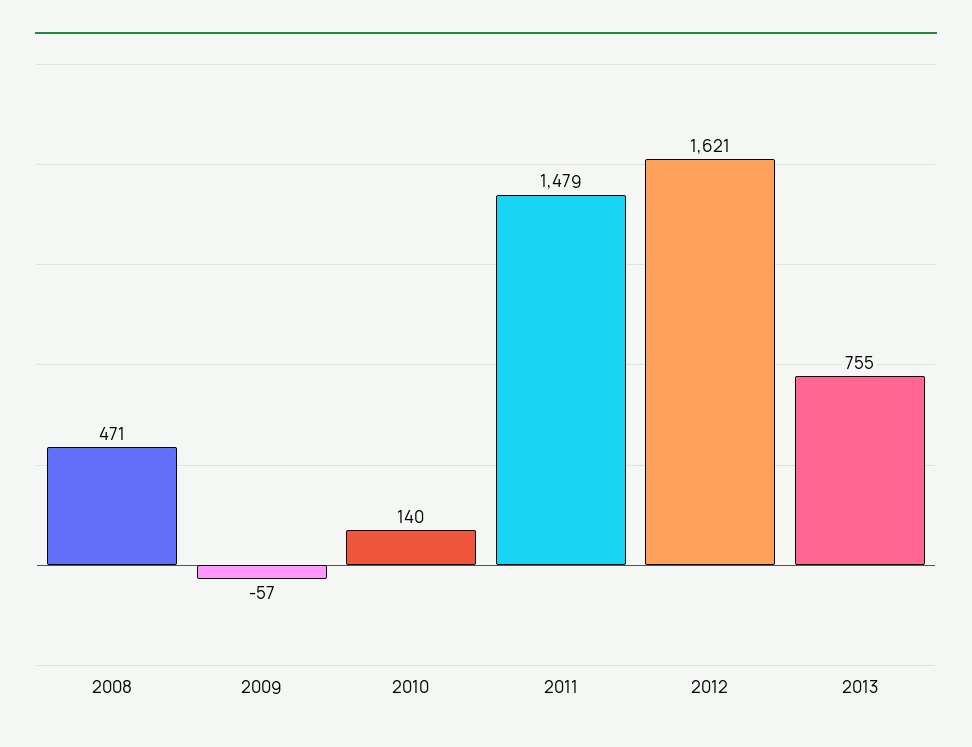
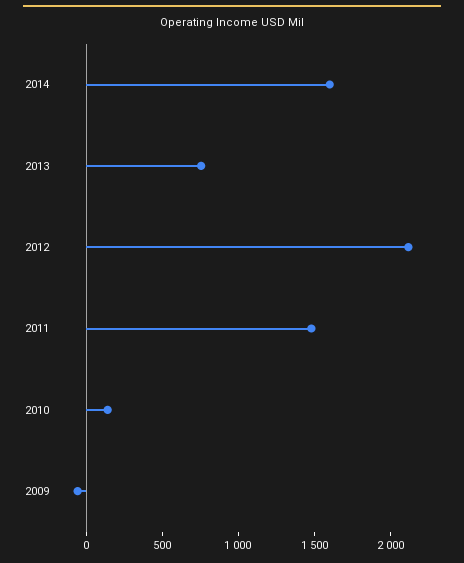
2008: 471 -> none
2012: 1621 -> 2100
2014: none -> 1600

